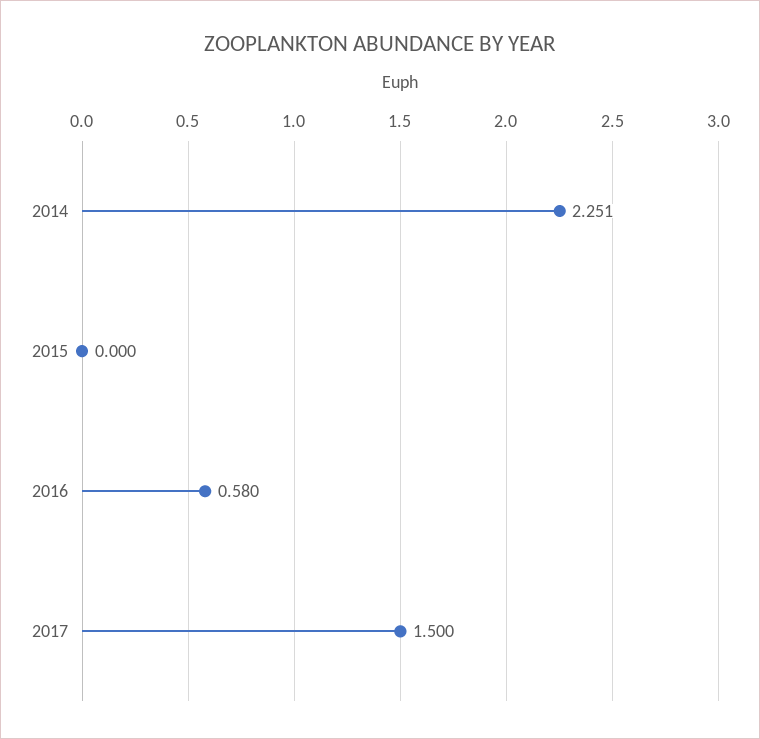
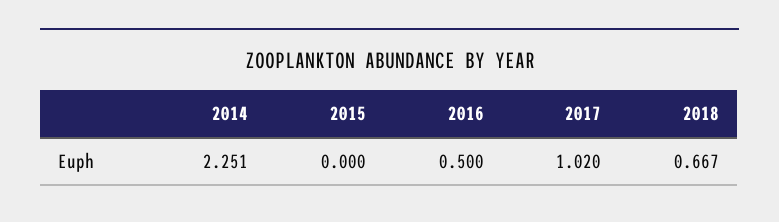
2016: 0.58 -> 0.5
2017: 1.5 -> 1.02
2018: none -> 0.667

